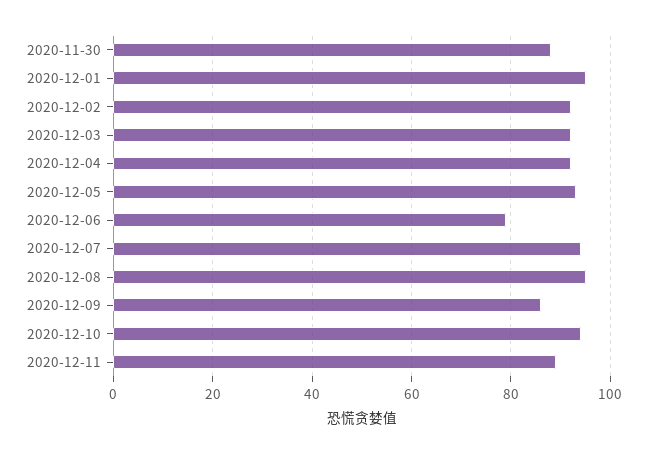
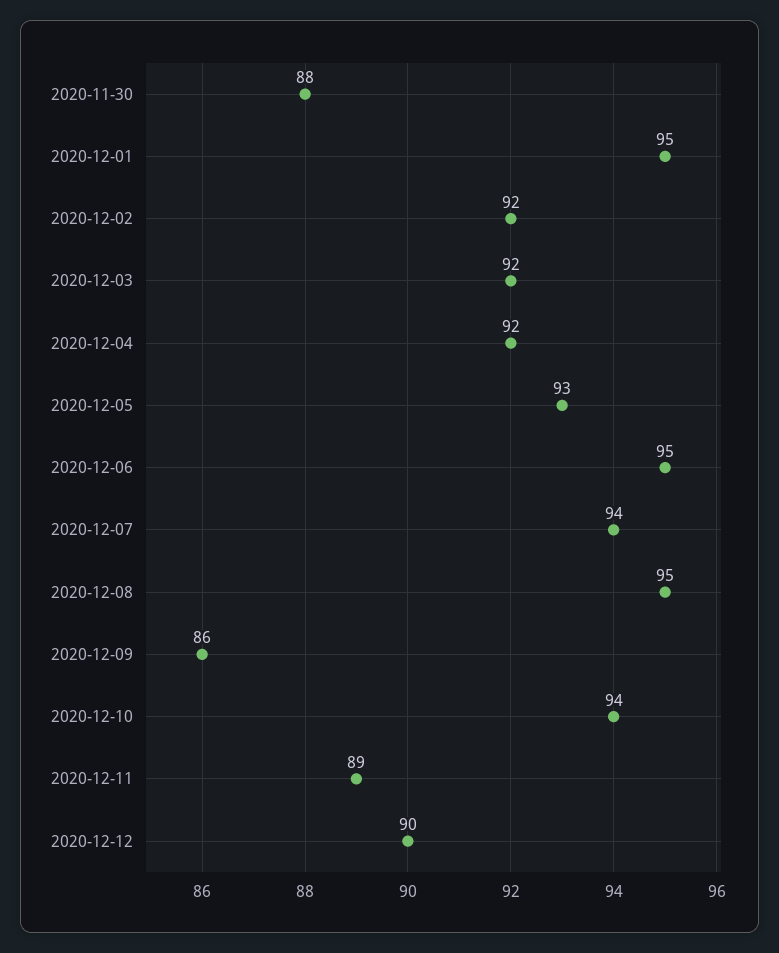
2020-12-06: 80 -> 95
2020-12-12: none -> 90

